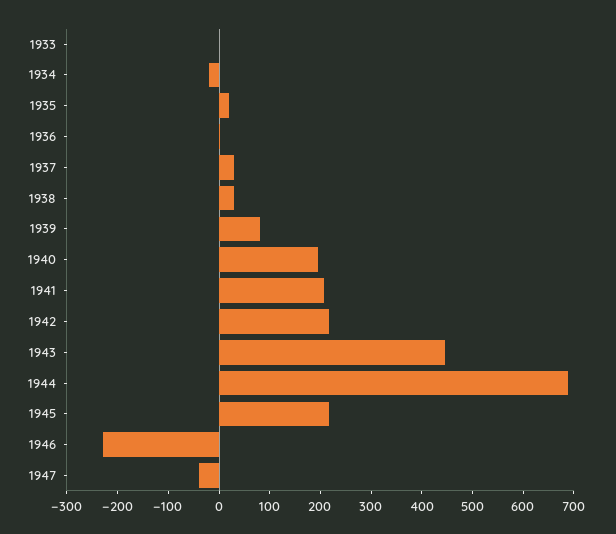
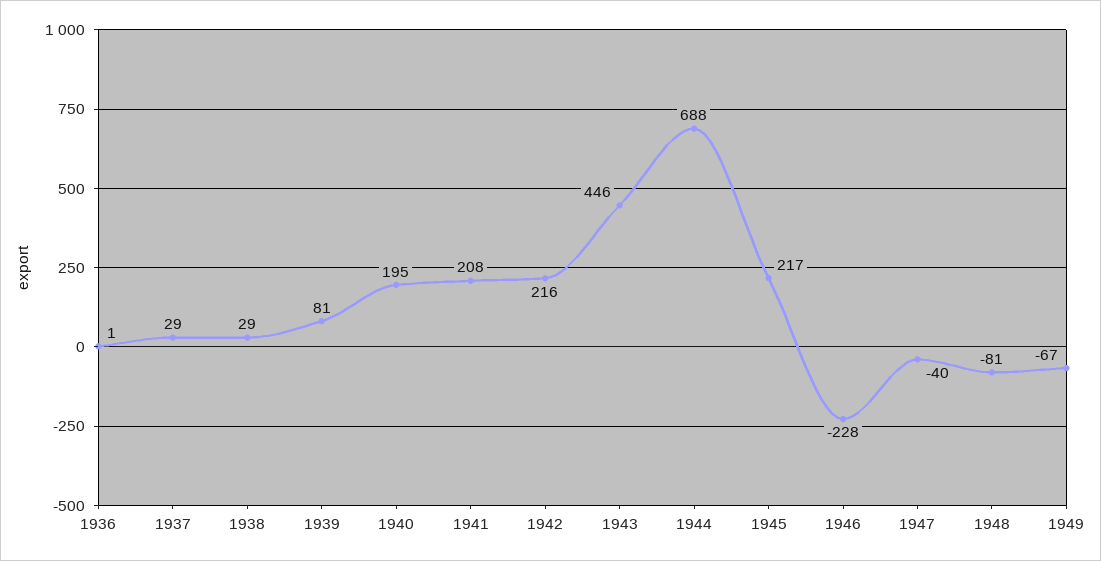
1933: 0 -> none
1934: -20 -> none
1935: 20 -> none
1948: none -> -81
1949: none -> -67

